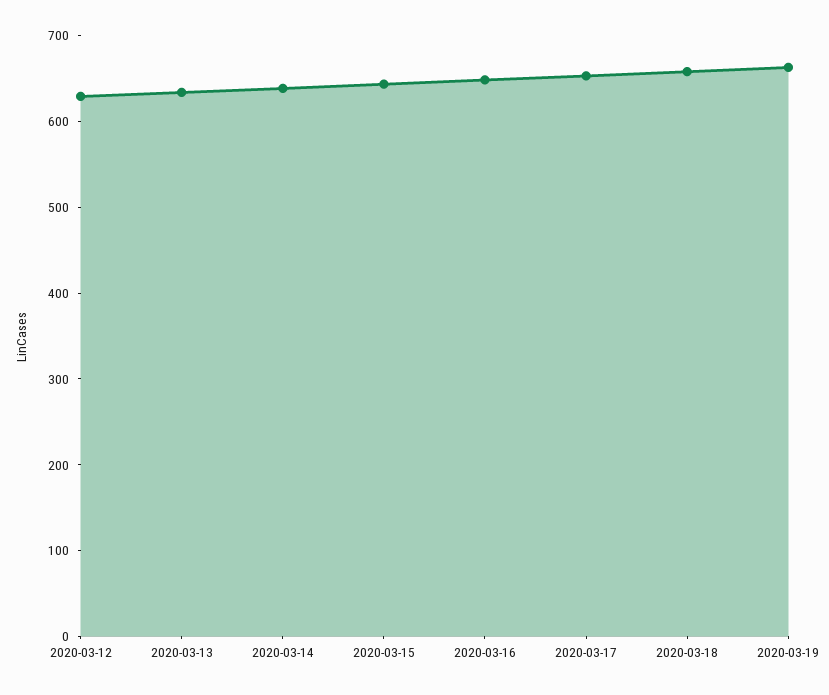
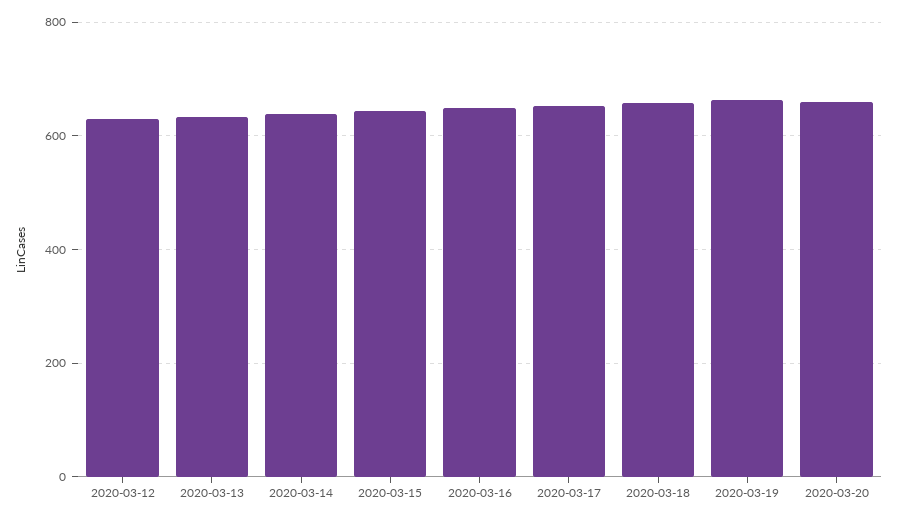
2020-03-20: none -> 660

